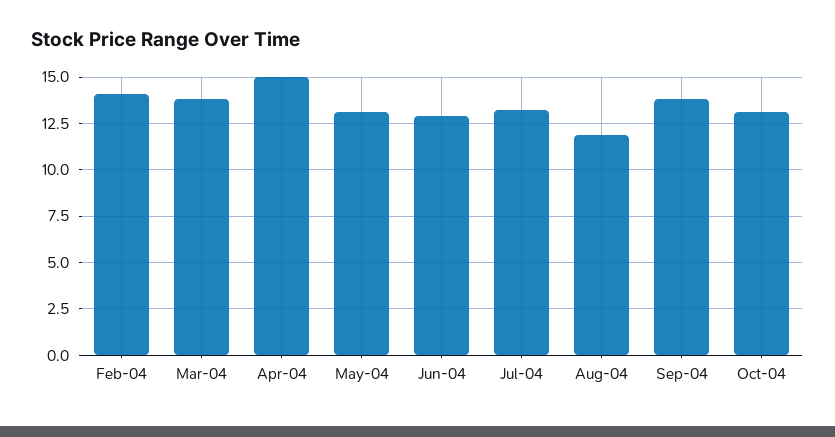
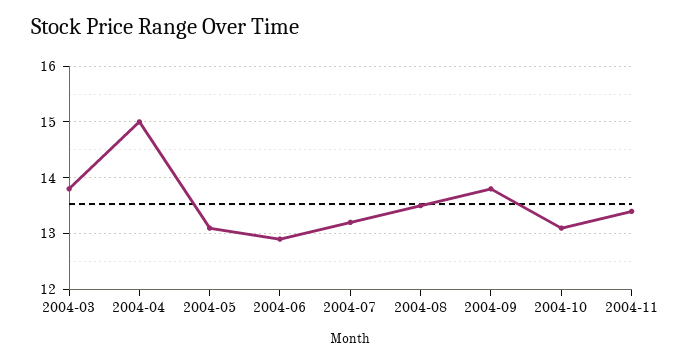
Feb-04: 14 -> none
Aug-04: 12 -> 13.5
2004-11: none -> 13.5

